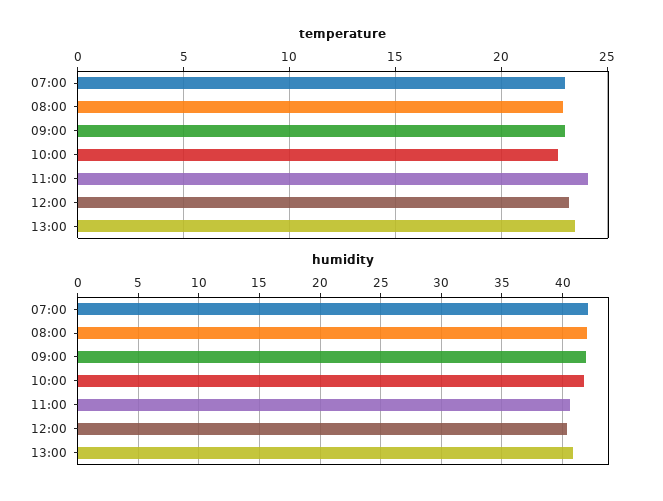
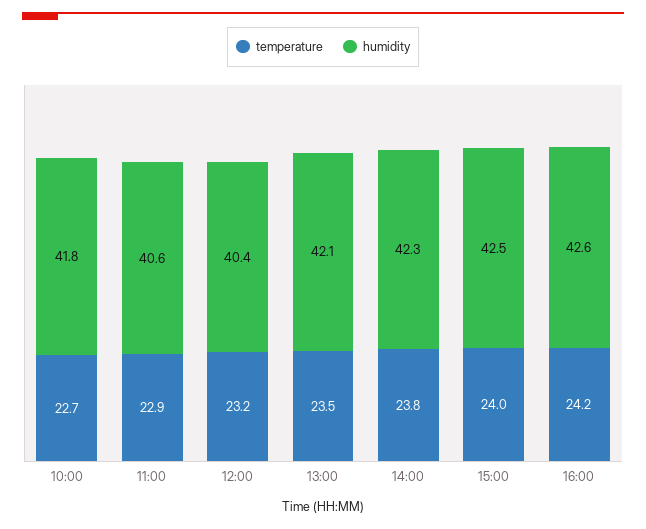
temperature, 07:00: 23 -> none
temperature, 08:00: 23 -> none
temperature, 09:00: 23 -> none
temperature, 11:00: 24 -> 22.9
humidity, 07:00: 42 -> none
humidity, 08:00: 42 -> none
humidity, 09:00: 42 -> none
humidity, 13:00: 41 -> 42.1
temperature, 14:00: none -> 23.8
humidity, 14:00: none -> 42.3
temperature, 15:00: none -> 24
humidity, 15:00: none -> 42.5
temperature, 16:00: none -> 24.2
humidity, 16:00: none -> 42.6

